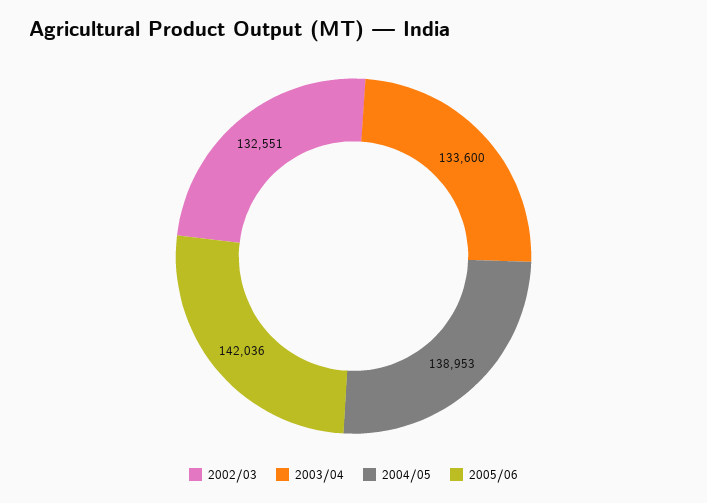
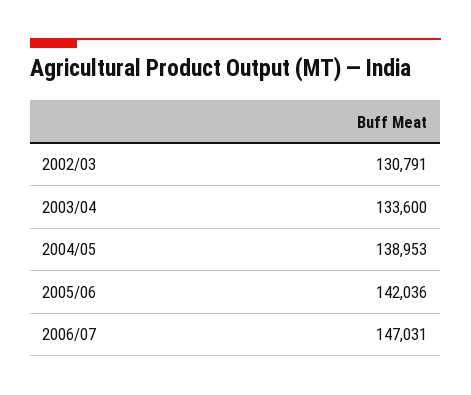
2002/03: 132551 -> 130791
2006/07: none -> 147031

